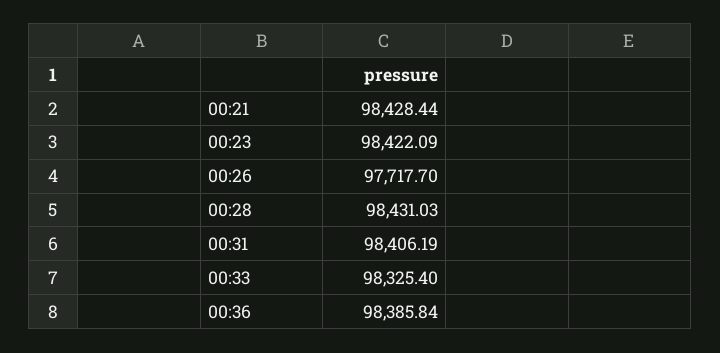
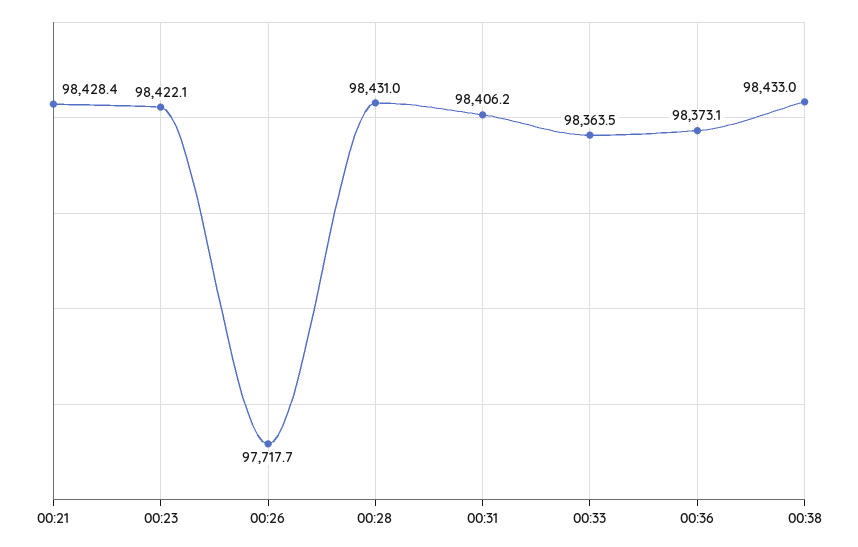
00:33: 98325.4 -> 98363.5
00:36: 98385.84 -> 98373.1
00:38: none -> 98433

